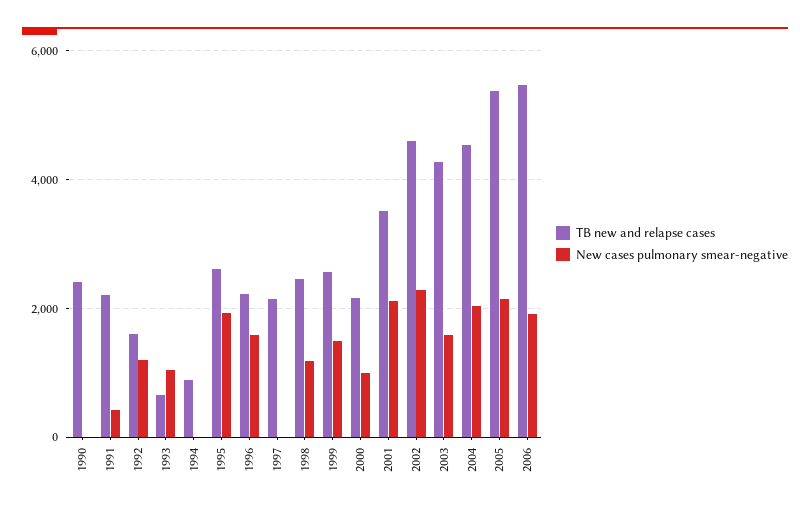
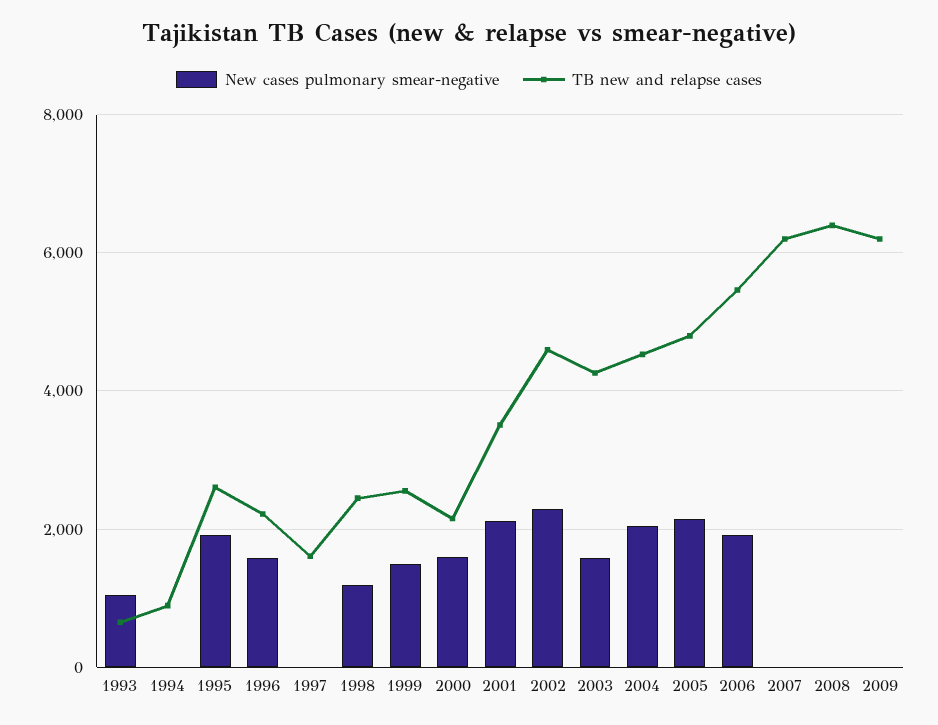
TB new and relapse cases, 1990: 2400 -> none
New cases pulmonary smear-negative, 1990: 0 -> none
TB new and relapse cases, 1991: 2200 -> none
New cases pulmonary smear-negative, 1991: 400 -> none
TB new and relapse cases, 1992: 1600 -> none
New cases pulmonary smear-negative, 1992: 1200 -> none
TB new and relapse cases, 1997: 2200 -> 1600
New cases pulmonary smear-negative, 2000: 1000 -> 1600
TB new and relapse cases, 2005: 5400 -> 4800
New cases pulmonary smear-negative, 2007: none -> 0
TB new and relapse cases, 2007: none -> 6200
New cases pulmonary smear-negative, 2008: none -> 0
TB new and relapse cases, 2008: none -> 6400
New cases pulmonary smear-negative, 2009: none -> 0
TB new and relapse cases, 2009: none -> 6200

